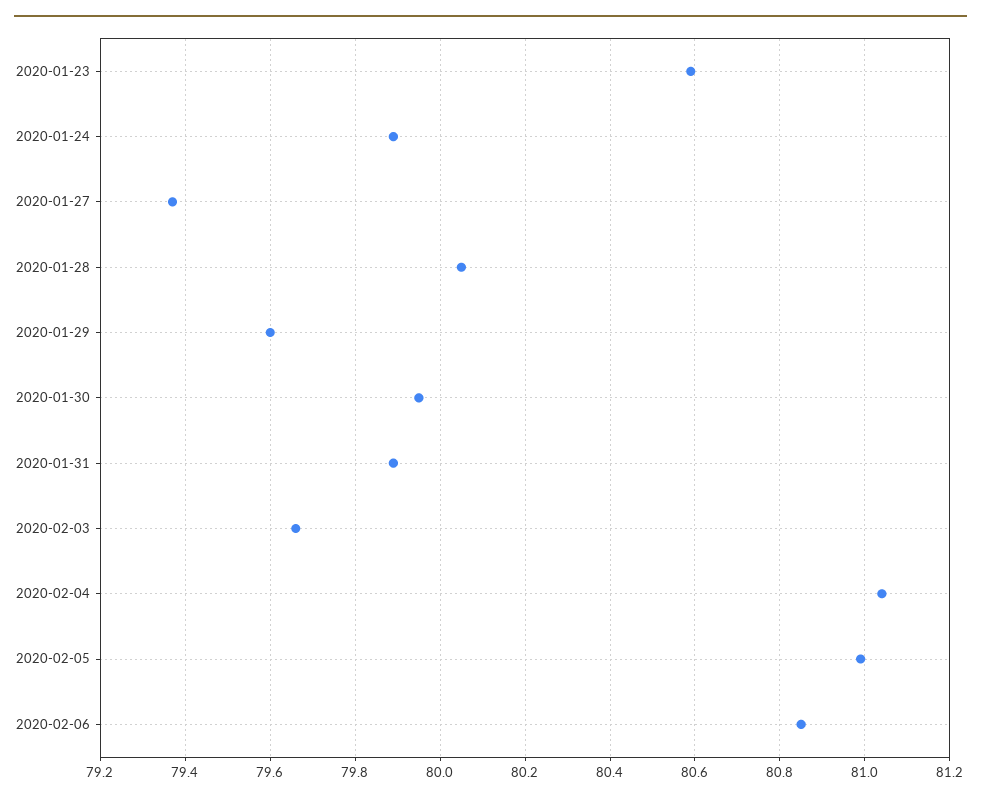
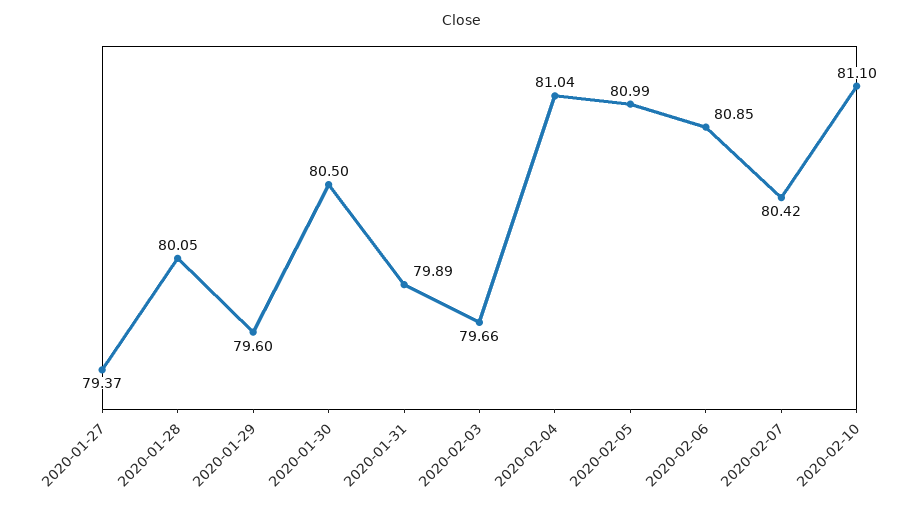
2020-01-23: 80.6 -> none
2020-01-24: 79.9 -> none
2020-01-30: 79.95 -> 80.5
2020-02-07: none -> 80.42
2020-02-10: none -> 81.1

